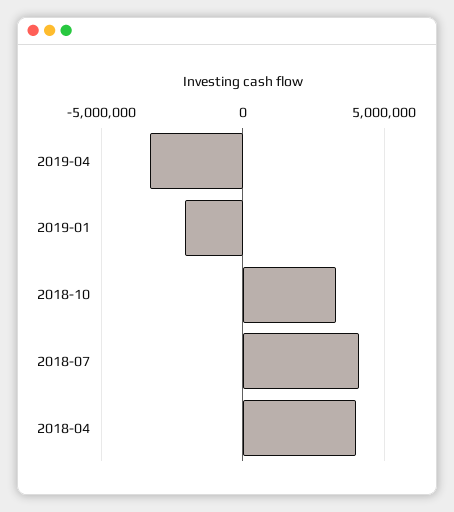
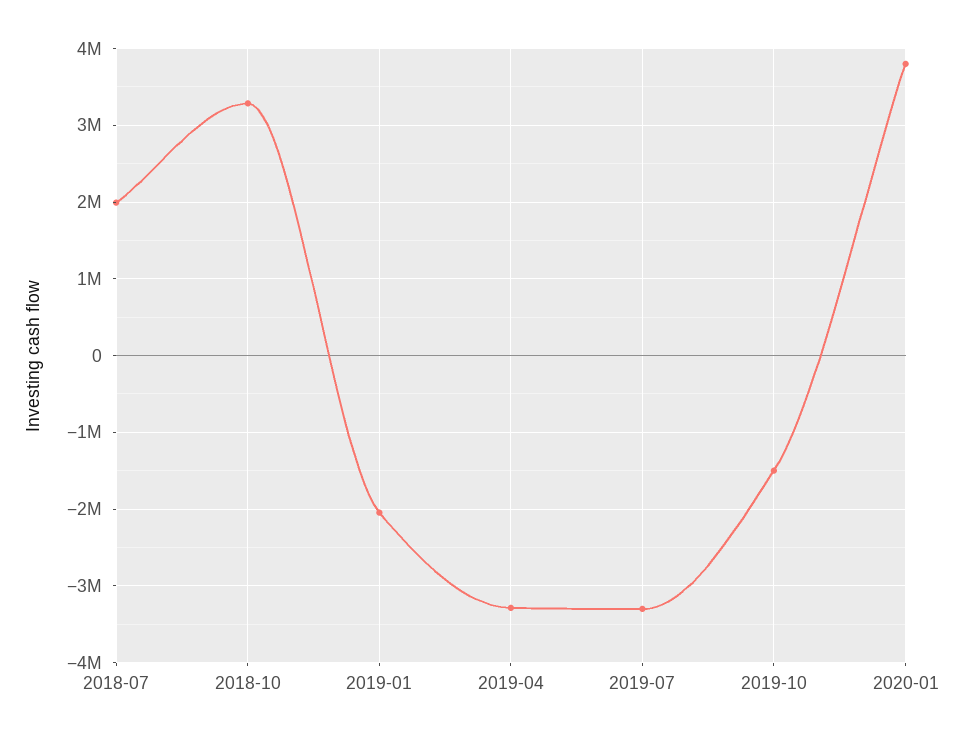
2018-07: 4000000 -> 2000000
2018-04: 4000000 -> none
2019-07: none -> -3300000
2019-10: none -> -1500000
2020-01: none -> 3800000

